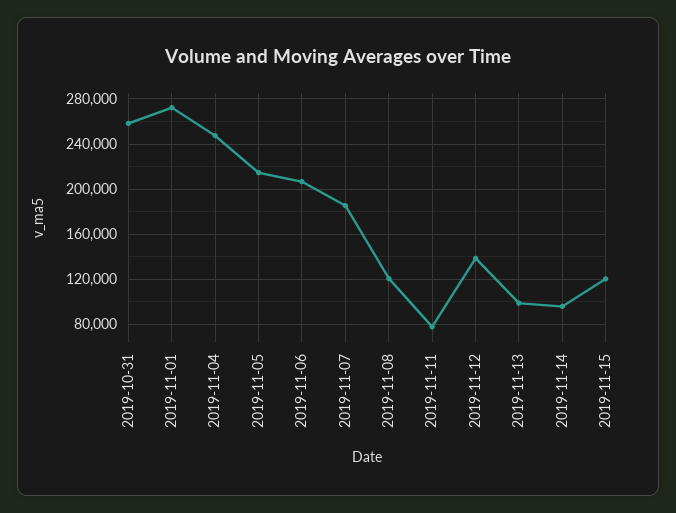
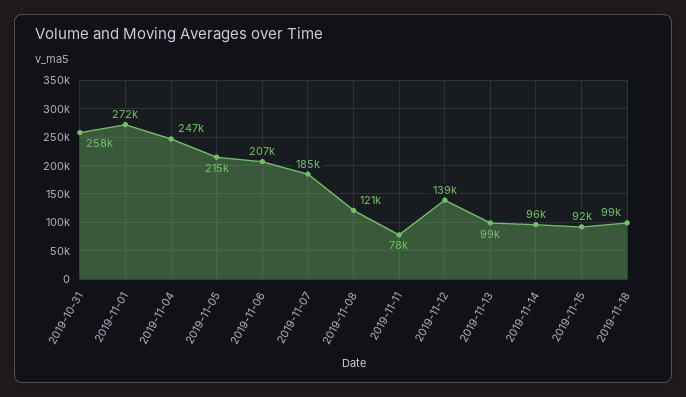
2019-11-15: 120000 -> 92000
2019-11-18: none -> 99000

